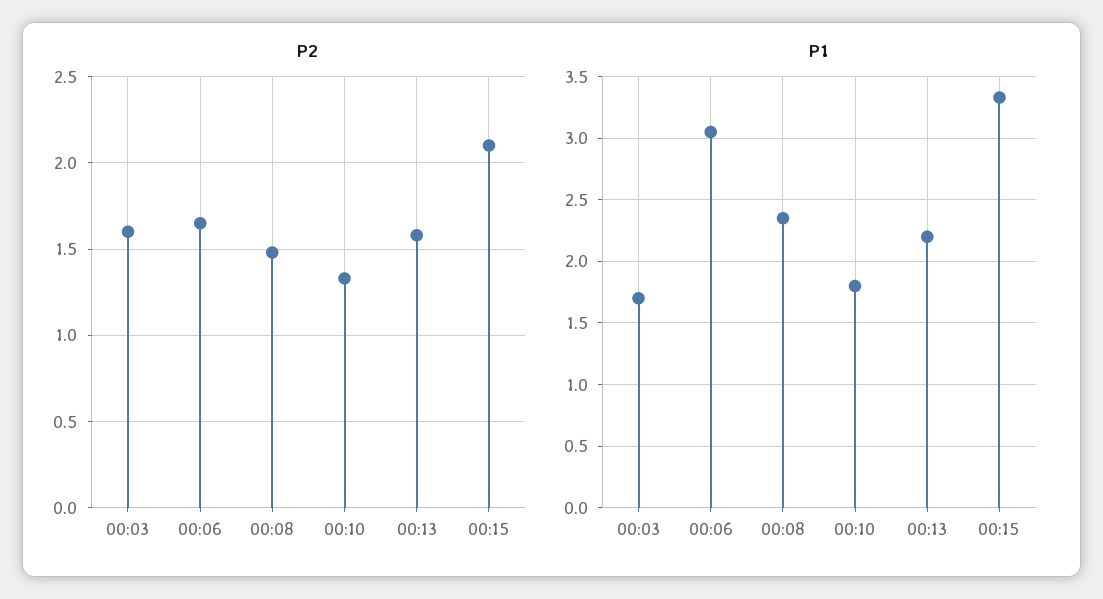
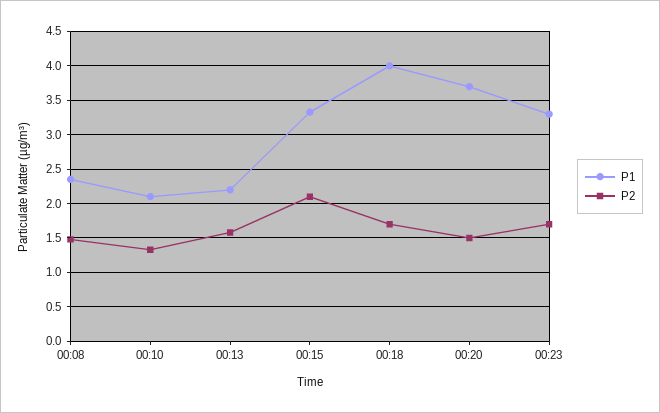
P2, 00:03: 1.6 -> none
P2, 00:06: 1.65 -> none
P1, 00:03: 1.7 -> none
P1, 00:06: 3.05 -> none
P1, 00:10: 1.8 -> 2.1
P1, 00:18: none -> 4
P2, 00:18: none -> 1.7
P1, 00:20: none -> 3.7
P2, 00:20: none -> 1.5
P1, 00:23: none -> 3.3
P2, 00:23: none -> 1.7

